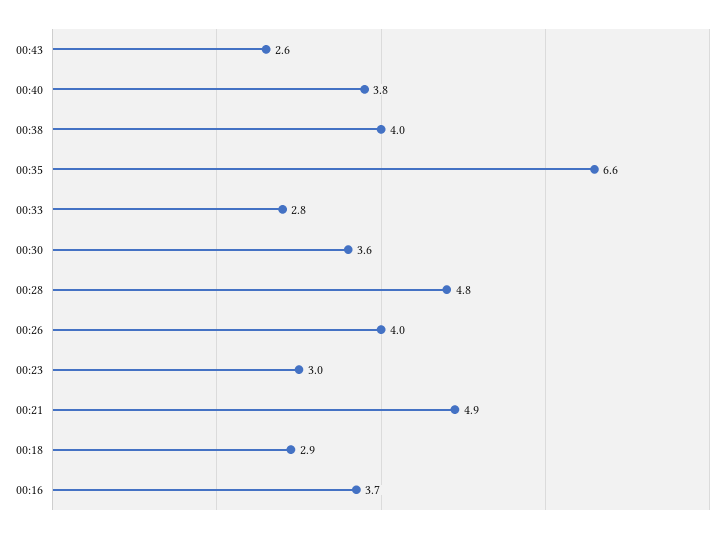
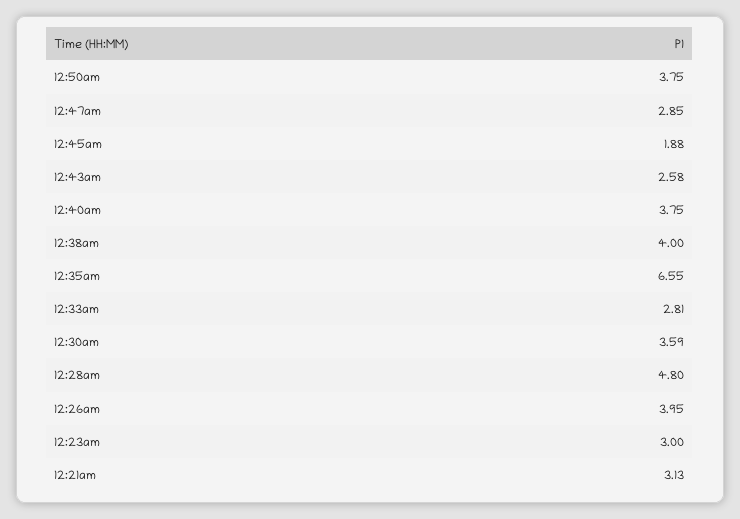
00:21: 4.9 -> 3.13
00:18: 2.9 -> none
00:16: 3.7 -> none
12:50am: none -> 3.75
12:47am: none -> 2.85
12:45am: none -> 1.88

